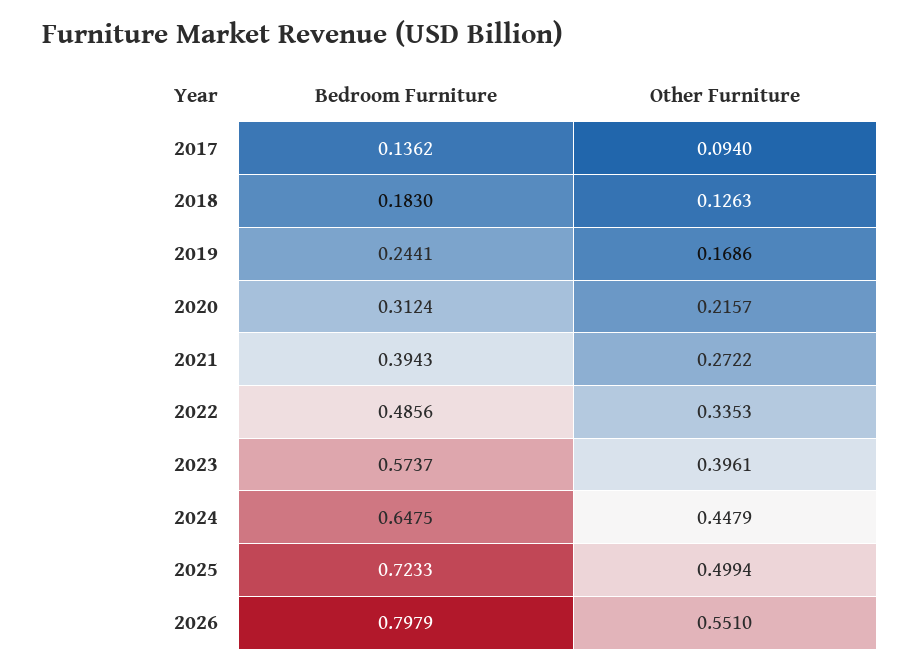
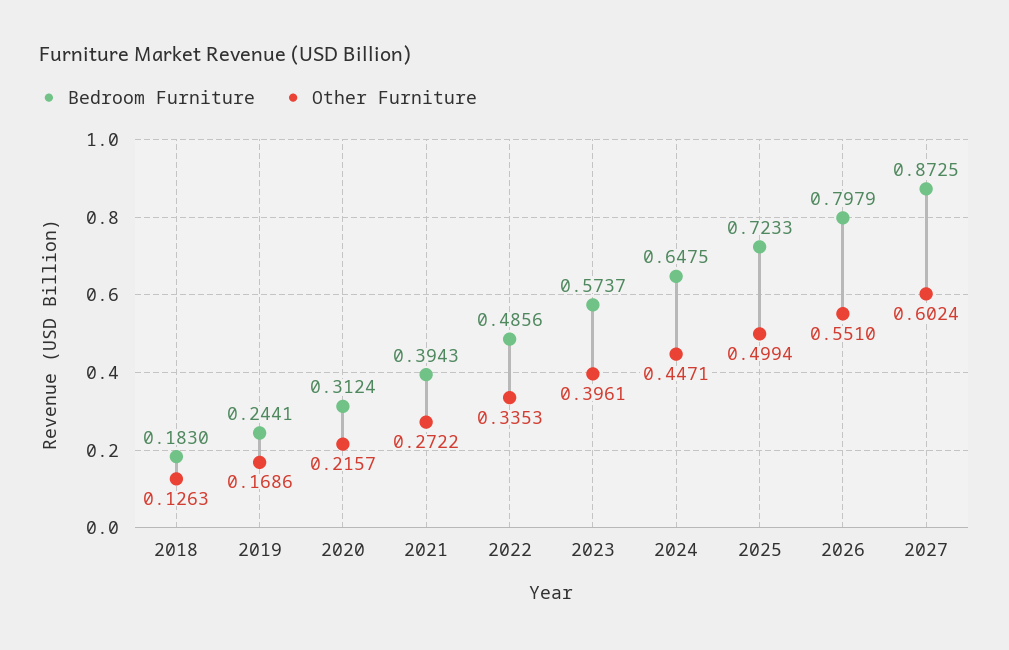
Bedroom Furniture, 2017: 0.1362 -> none
Other Furniture, 2017: 0.094 -> none
Other Furniture, 2024: 0.4479 -> 0.4471
Bedroom Furniture, 2027: none -> 0.8725
Other Furniture, 2027: none -> 0.6024

